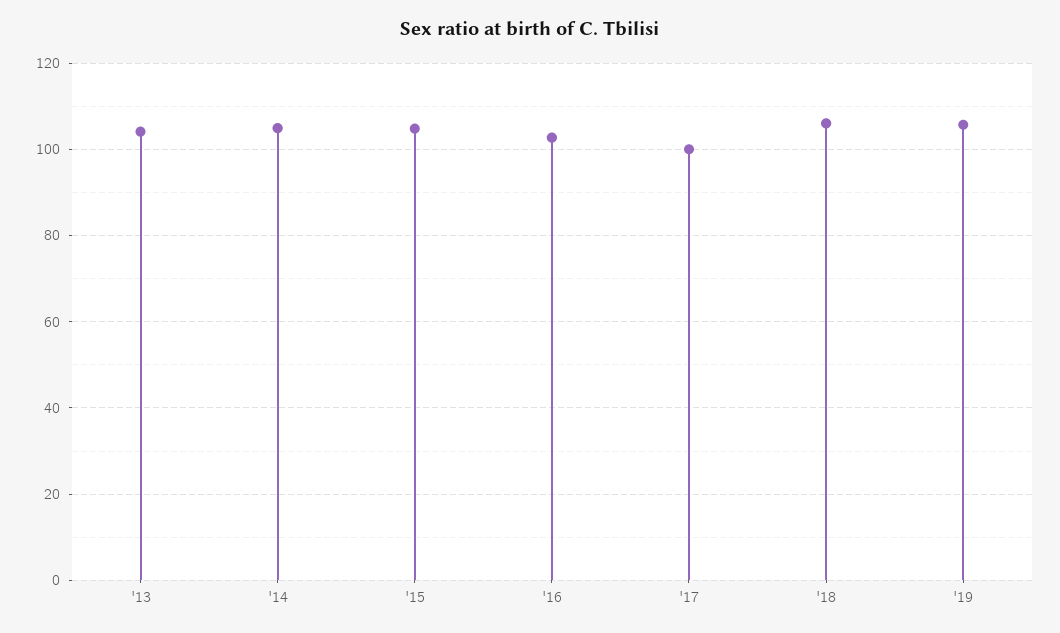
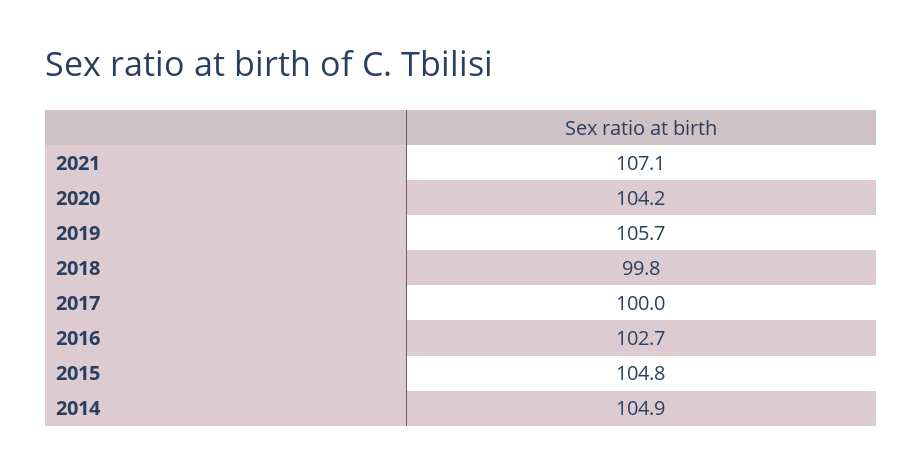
'13: 104 -> none
'18: 106 -> 99.8
2021: none -> 107.1
2020: none -> 104.2

